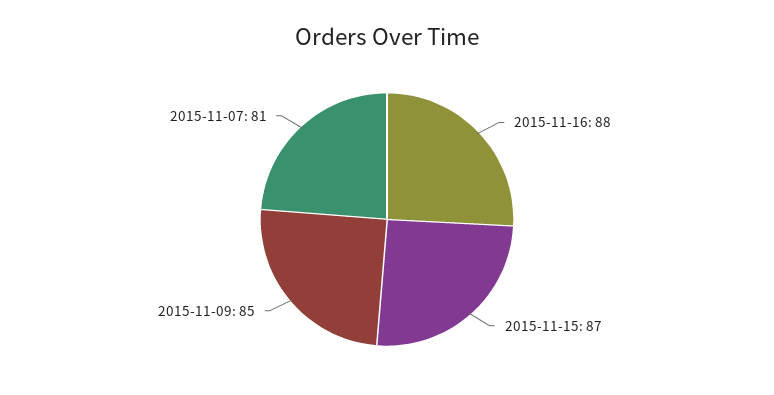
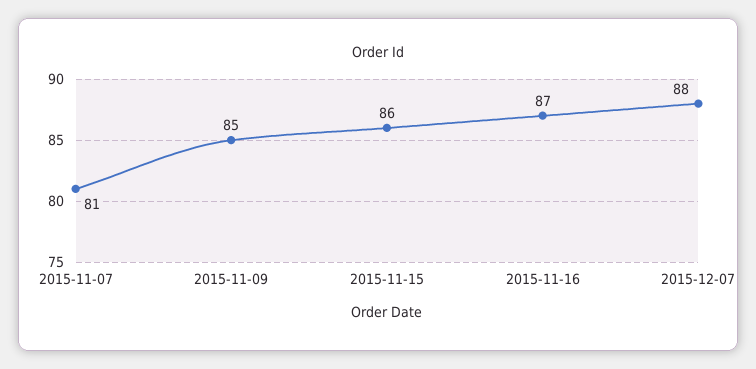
2015-11-16: 88 -> 87
2015-11-15: 87 -> 86
2015-12-07: none -> 88

